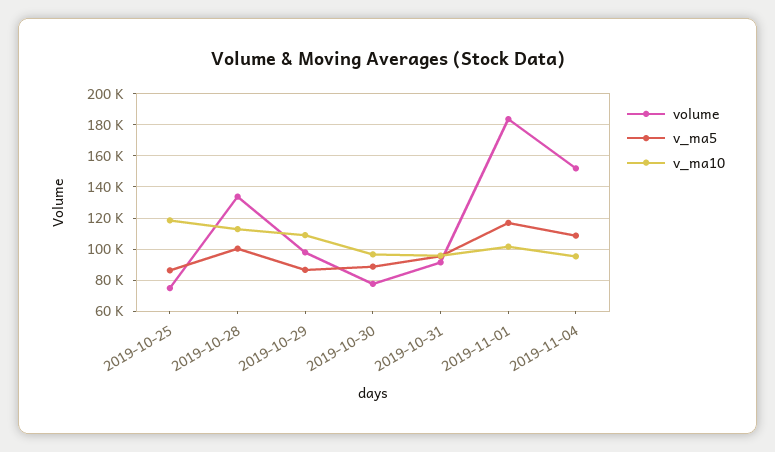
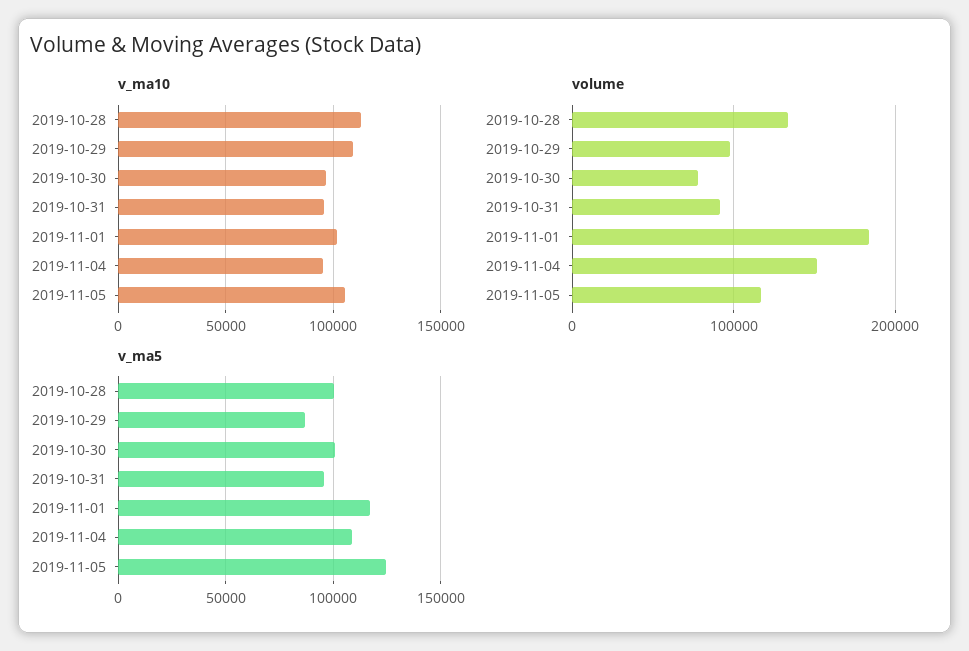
volume, 2019-10-25: 75000 -> none
v_ma5, 2019-10-25: 85000 -> none
v_ma10, 2019-10-25: 120000 -> none
v_ma5, 2019-10-30: 90000 -> 100000
v_ma10, 2019-11-05: none -> 105000
volume, 2019-11-05: none -> 120000
v_ma5, 2019-11-05: none -> 125000

